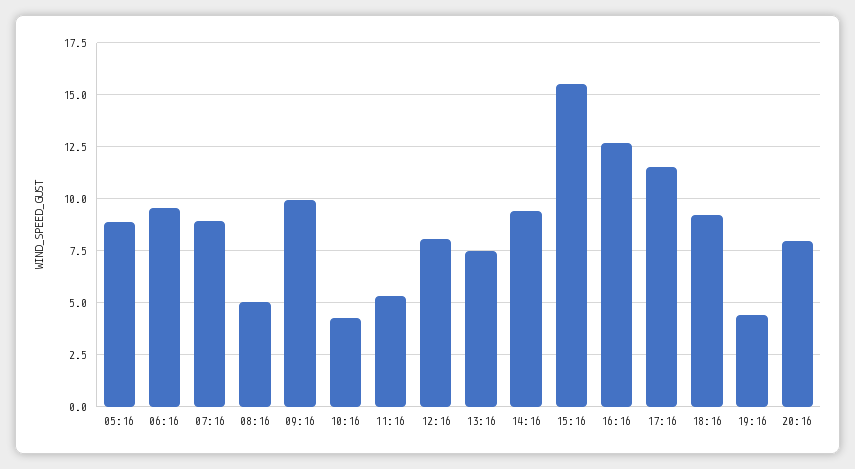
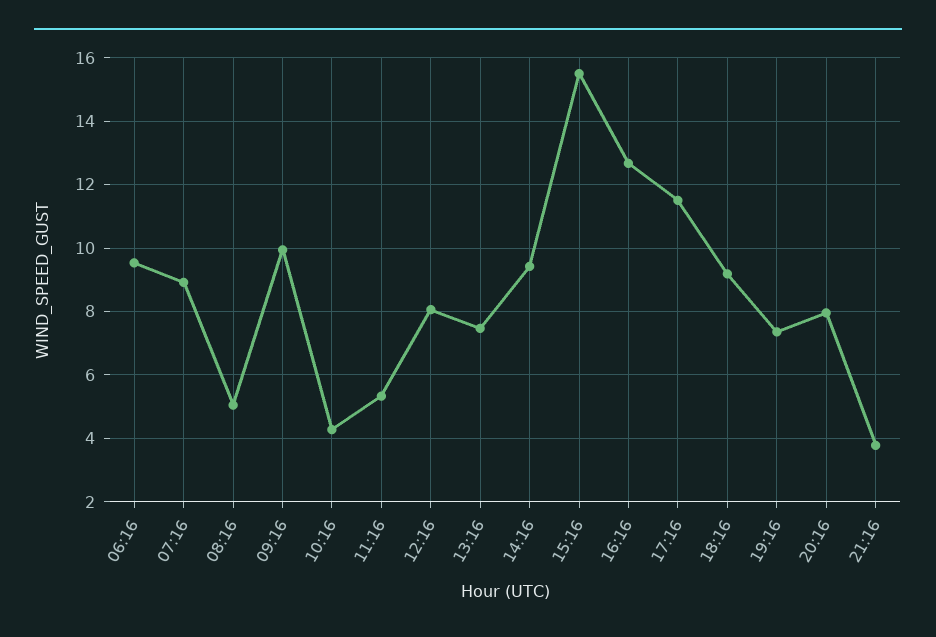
05:16: 9 -> none
19:16: 4.5 -> 7.4
21:16: none -> 3.8

